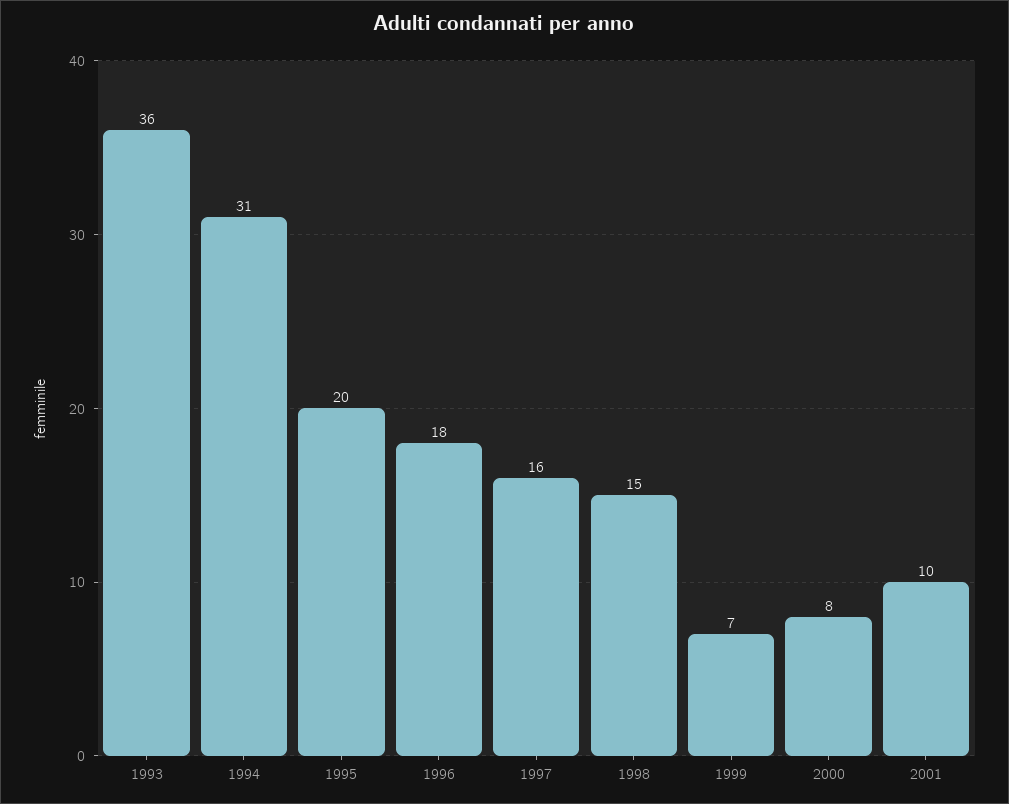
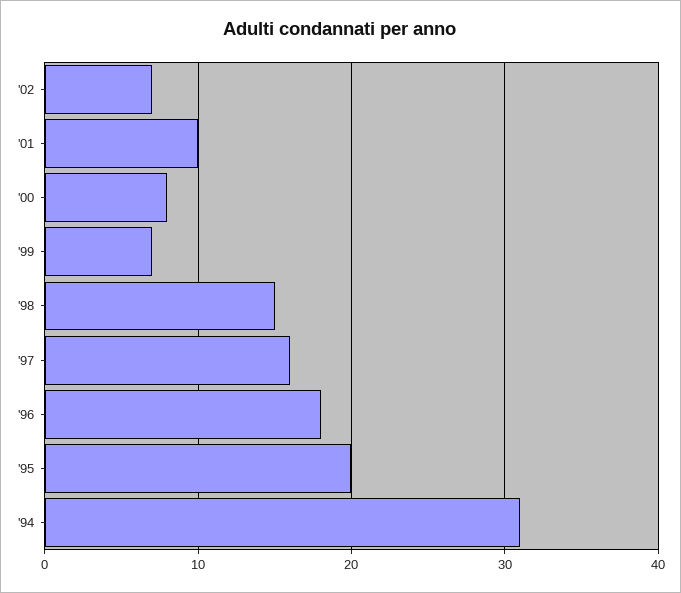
1993: 36 -> none
'02: none -> 7

